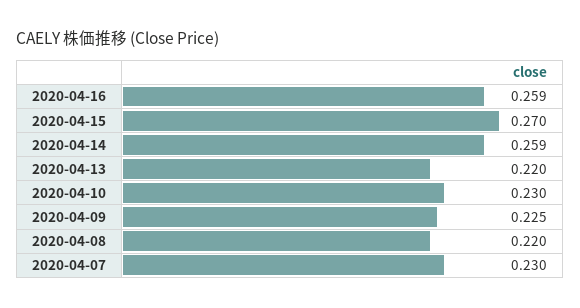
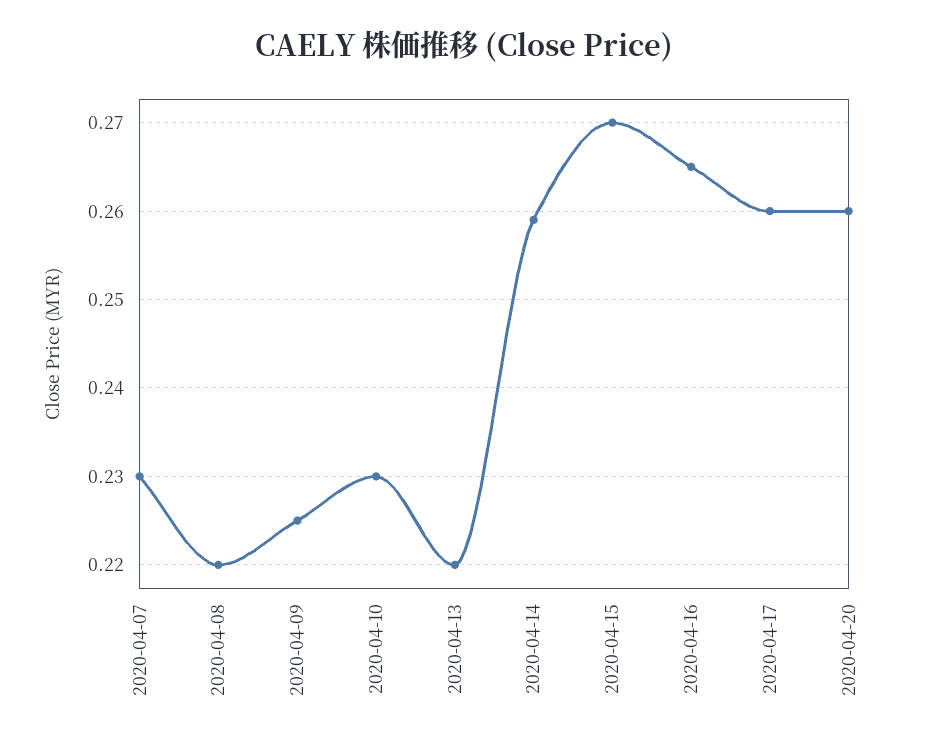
2020-04-16: 0.259 -> 0.265
2020-04-17: none -> 0.26
2020-04-20: none -> 0.26

